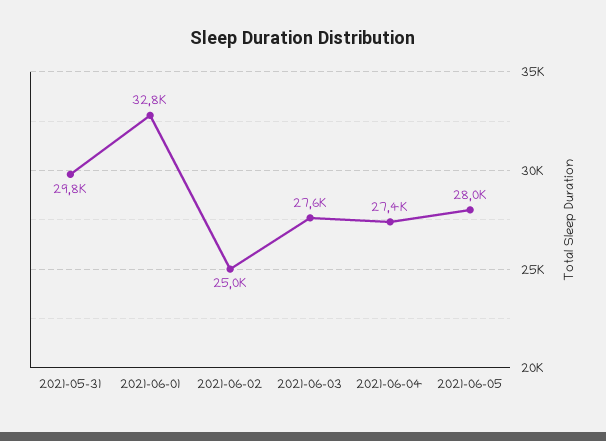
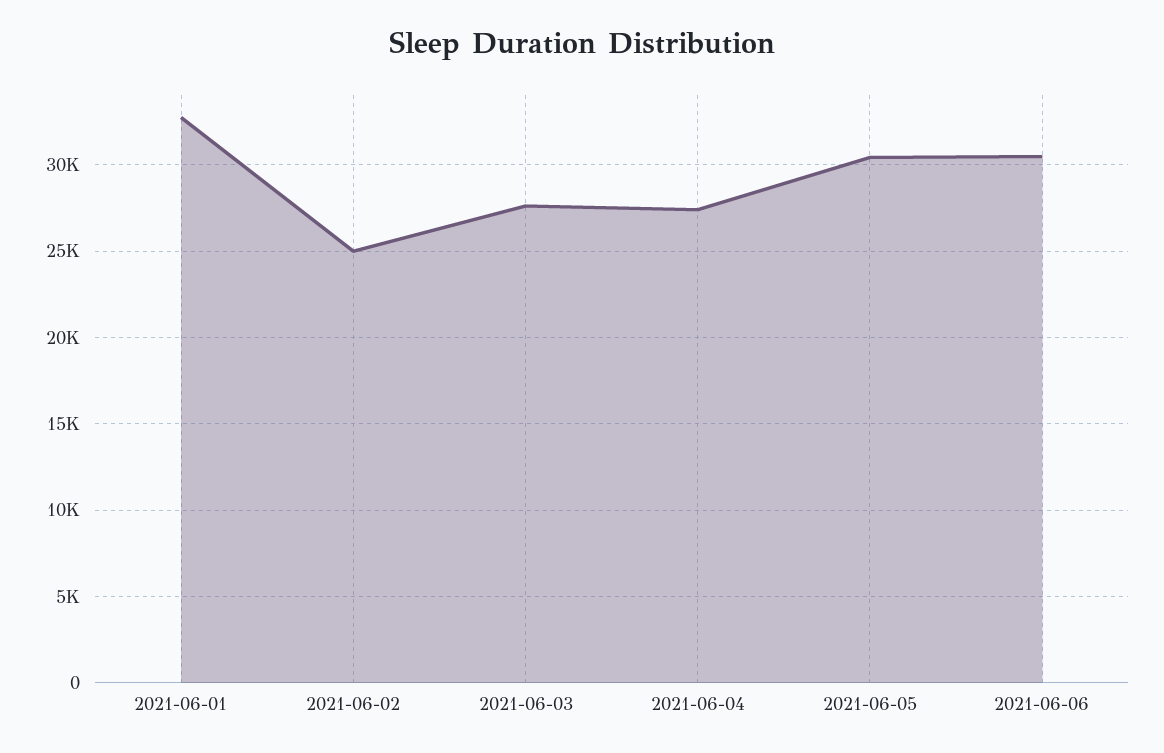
2021-05-31: 29800 -> none
2021-06-05: 28000 -> 30500
2021-06-06: none -> 30500

